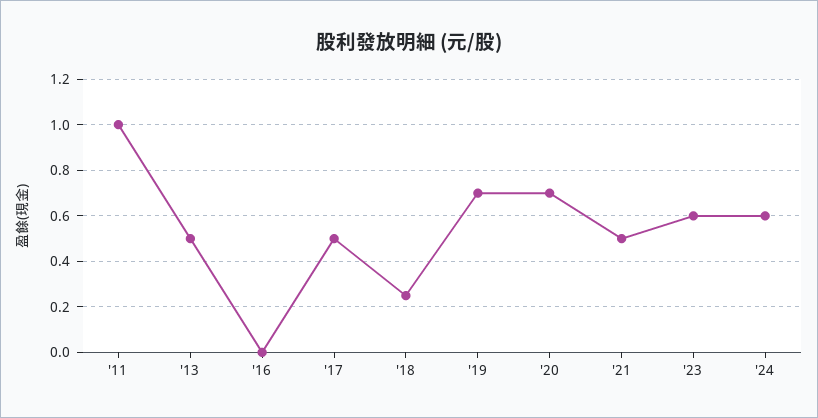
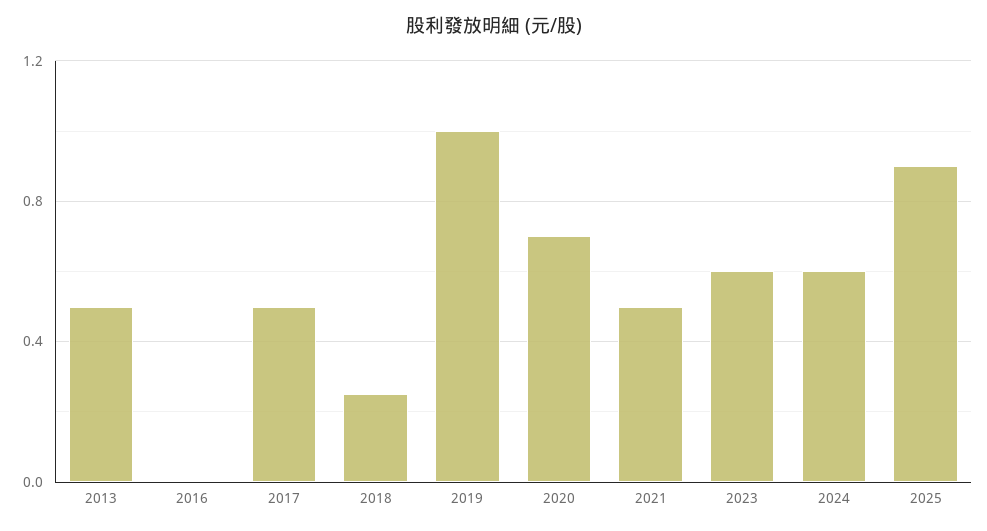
'11: 1 -> none
'19: 0.7 -> 1
2025: none -> 0.9

